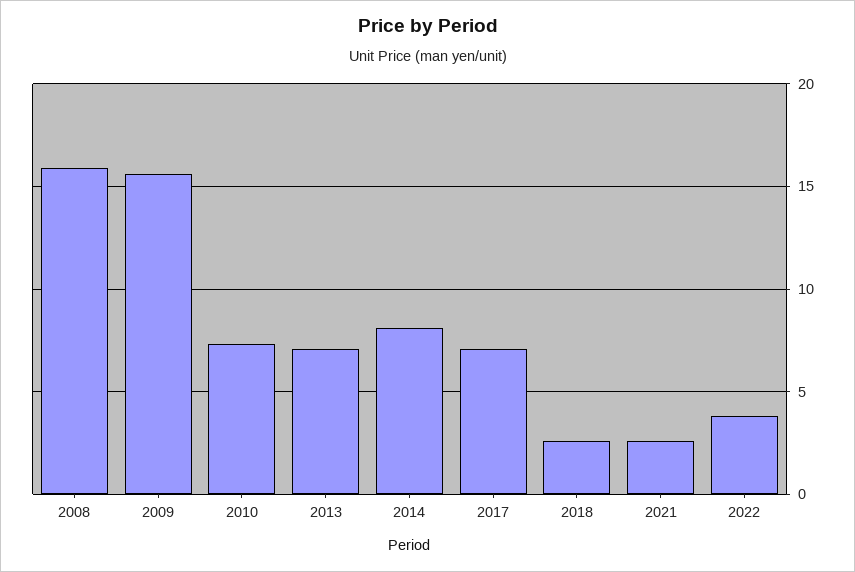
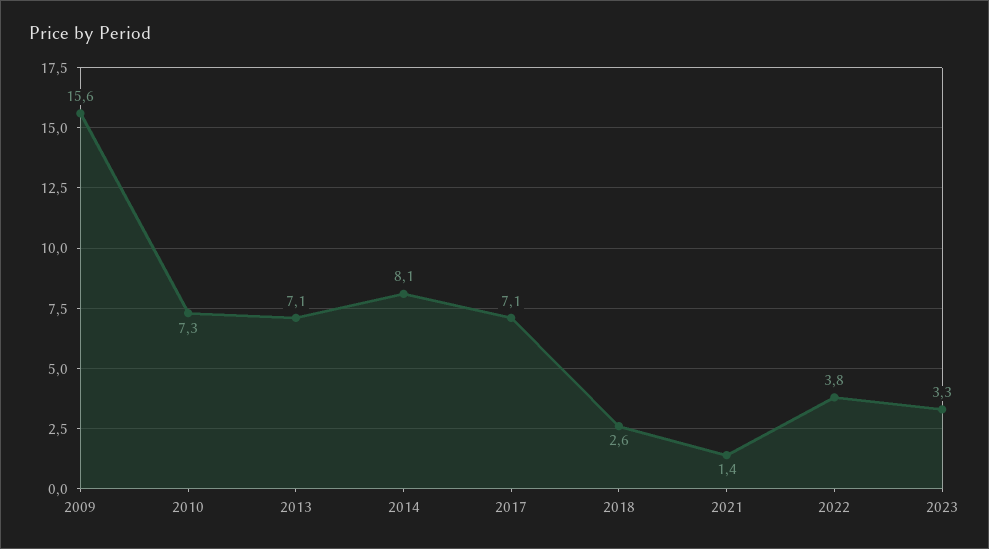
2008: 16 -> none
2021: 2.5 -> 1.4
2023: none -> 3.3

